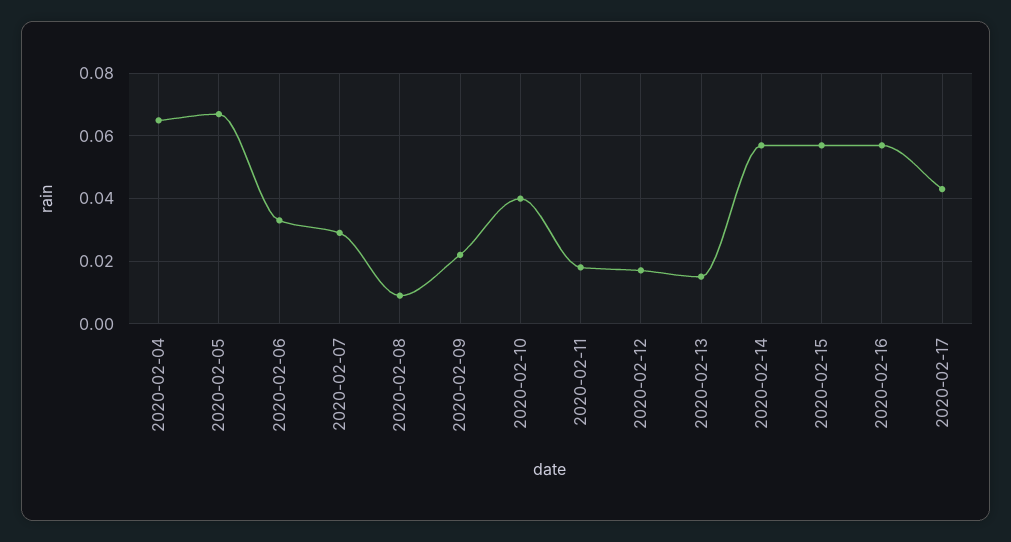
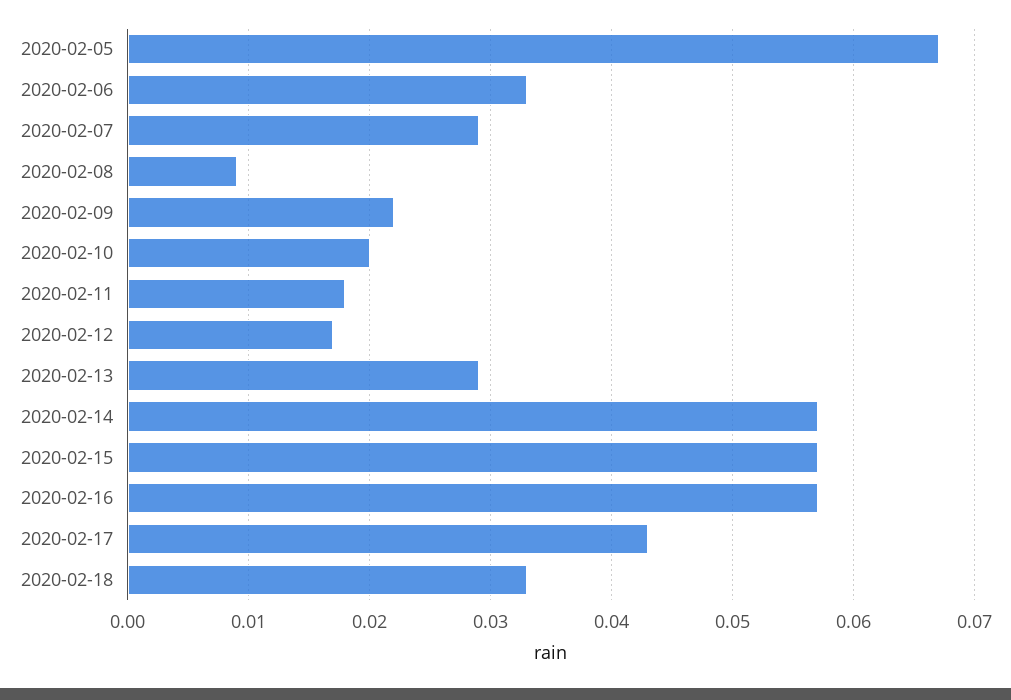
2020-02-04: 0.065 -> none
2020-02-10: 0.04 -> 0.02
2020-02-13: 0.015 -> 0.029
2020-02-18: none -> 0.033

